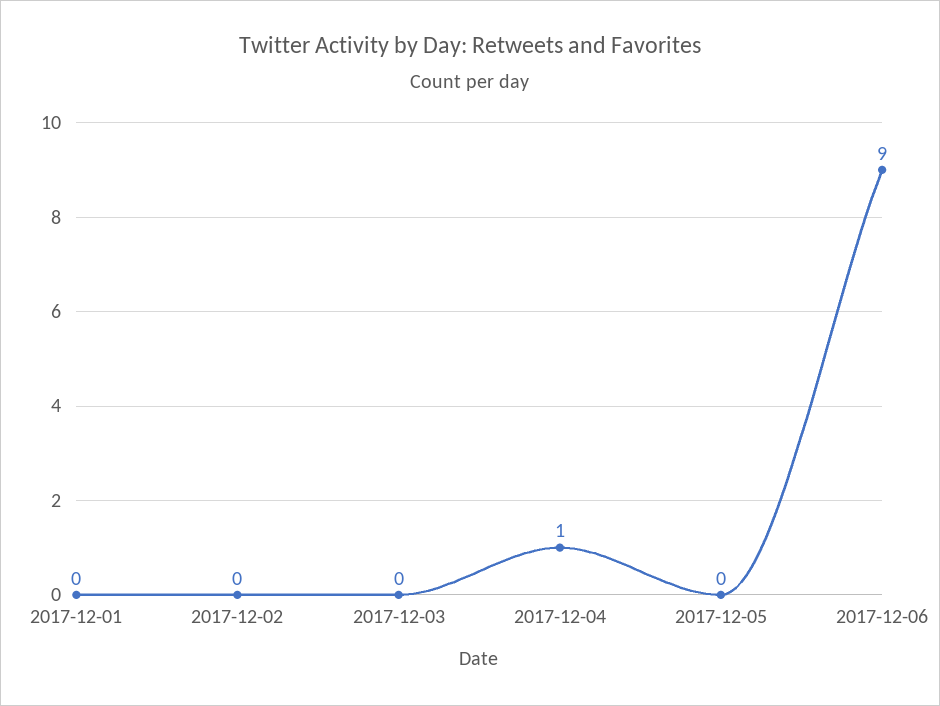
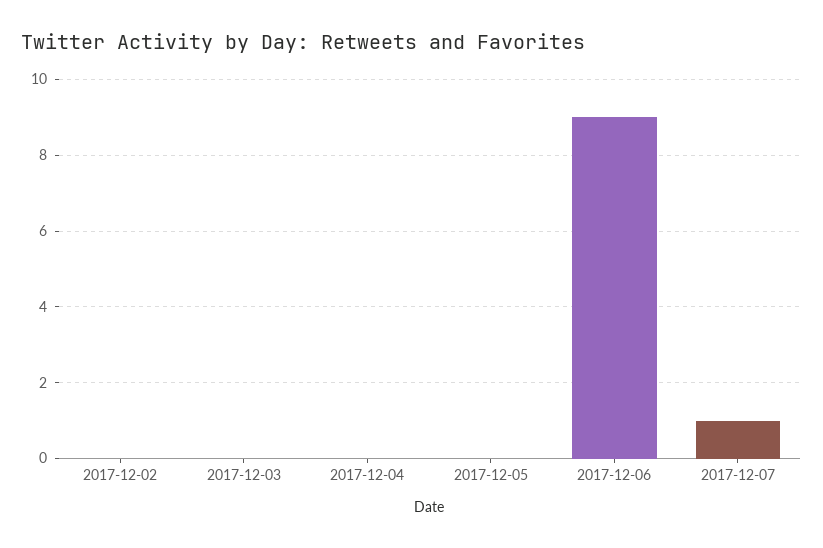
2017-12-01: 0 -> none
2017-12-04: 1 -> 0
2017-12-07: none -> 1

